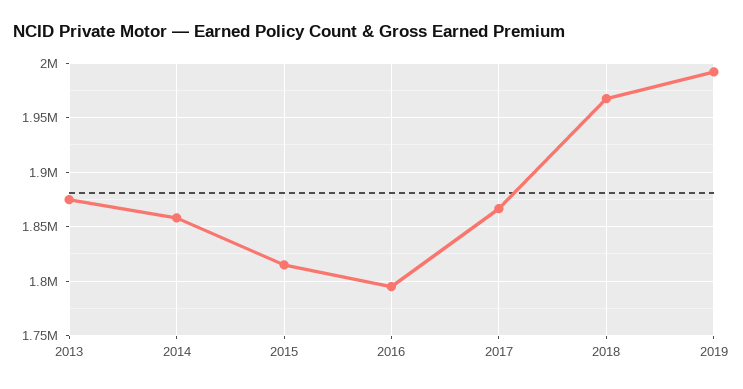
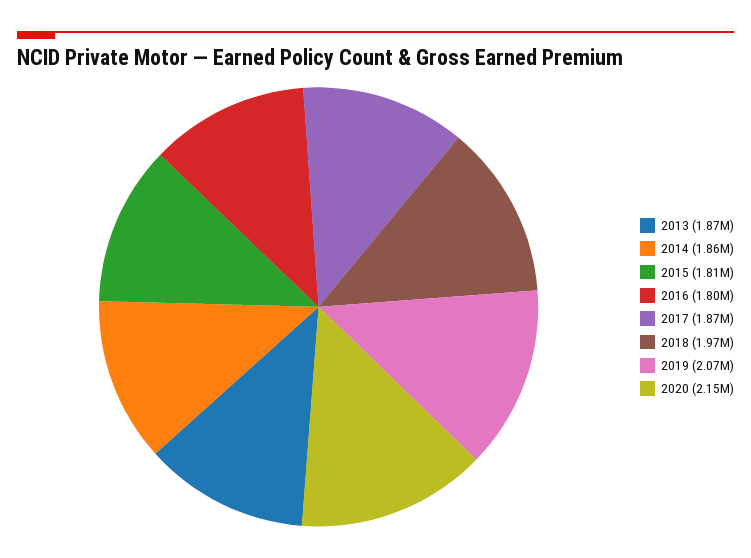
2019: 1990000 -> 2070000
2020: none -> 2150000

